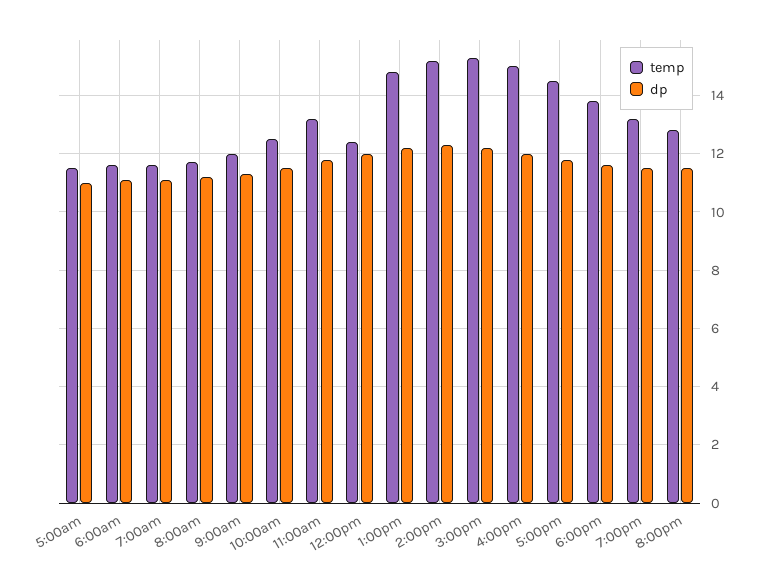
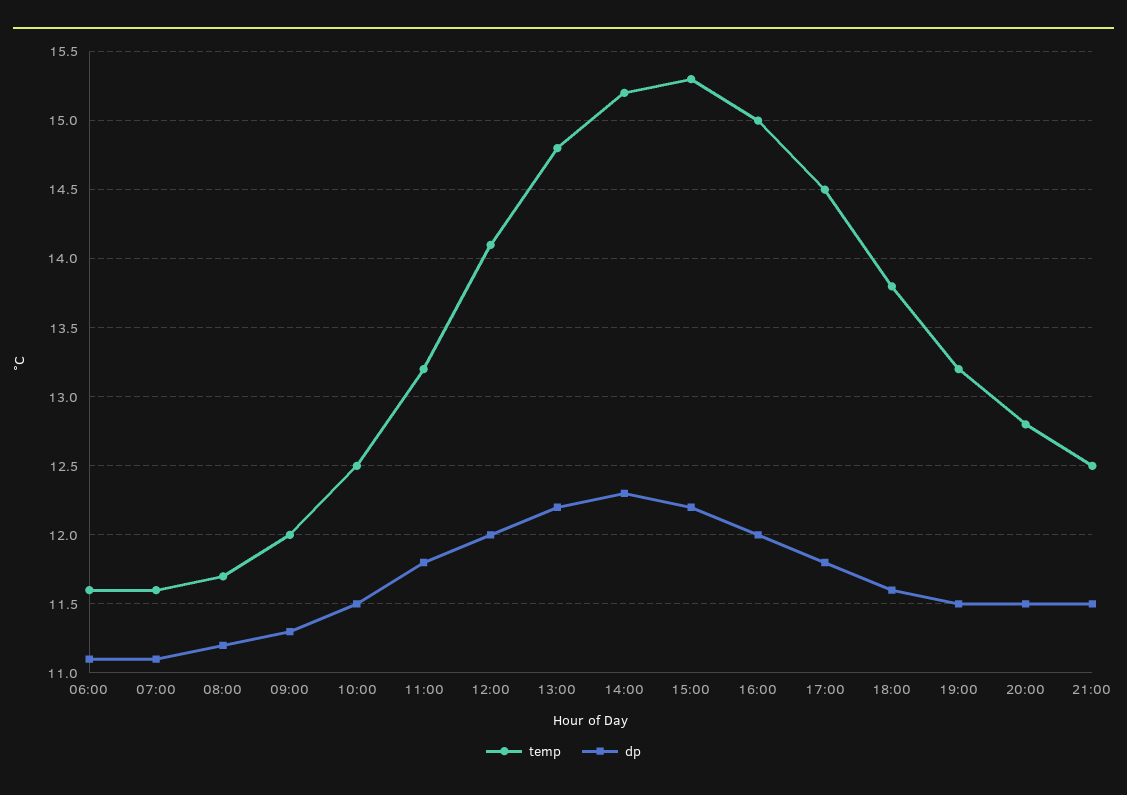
temp, 5:00am: 11.5 -> none
dp, 5:00am: 11 -> none
temp, 12:00pm: 12.5 -> 14.1
temp, 21:00: none -> 12.5
dp, 21:00: none -> 11.5

